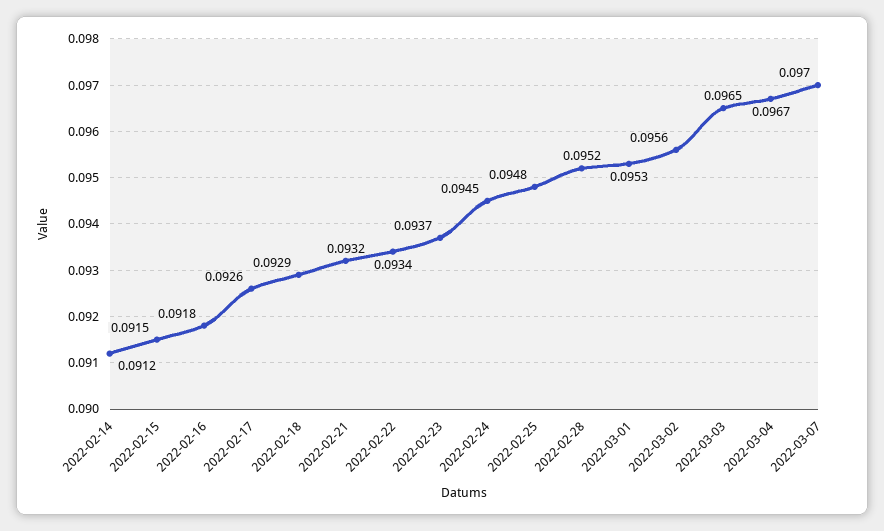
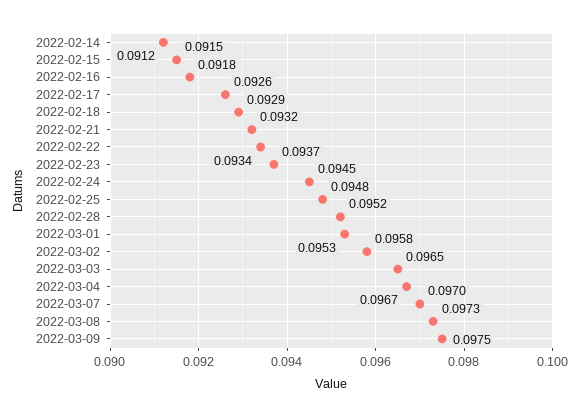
2022-03-02: 0.0956 -> 0.0958
2022-03-08: none -> 0.0973
2022-03-09: none -> 0.0975

